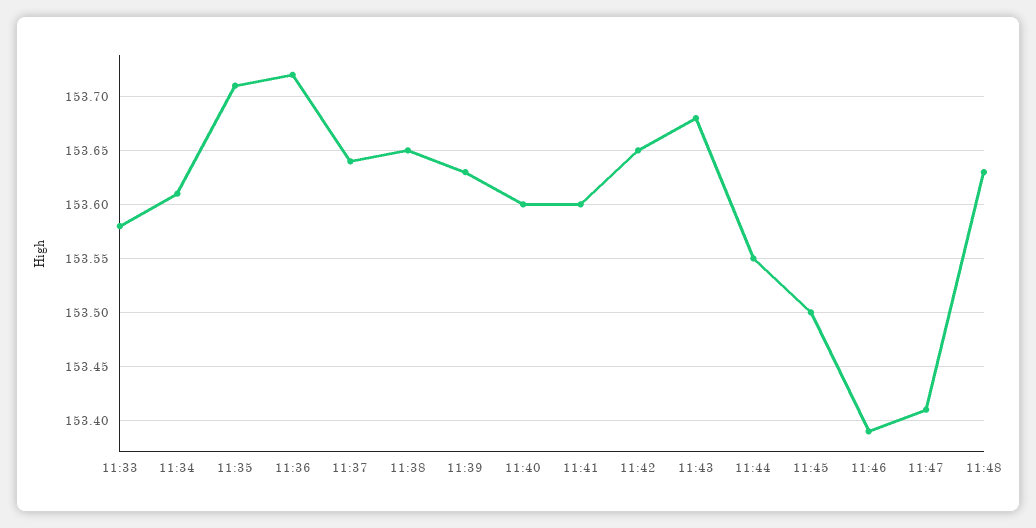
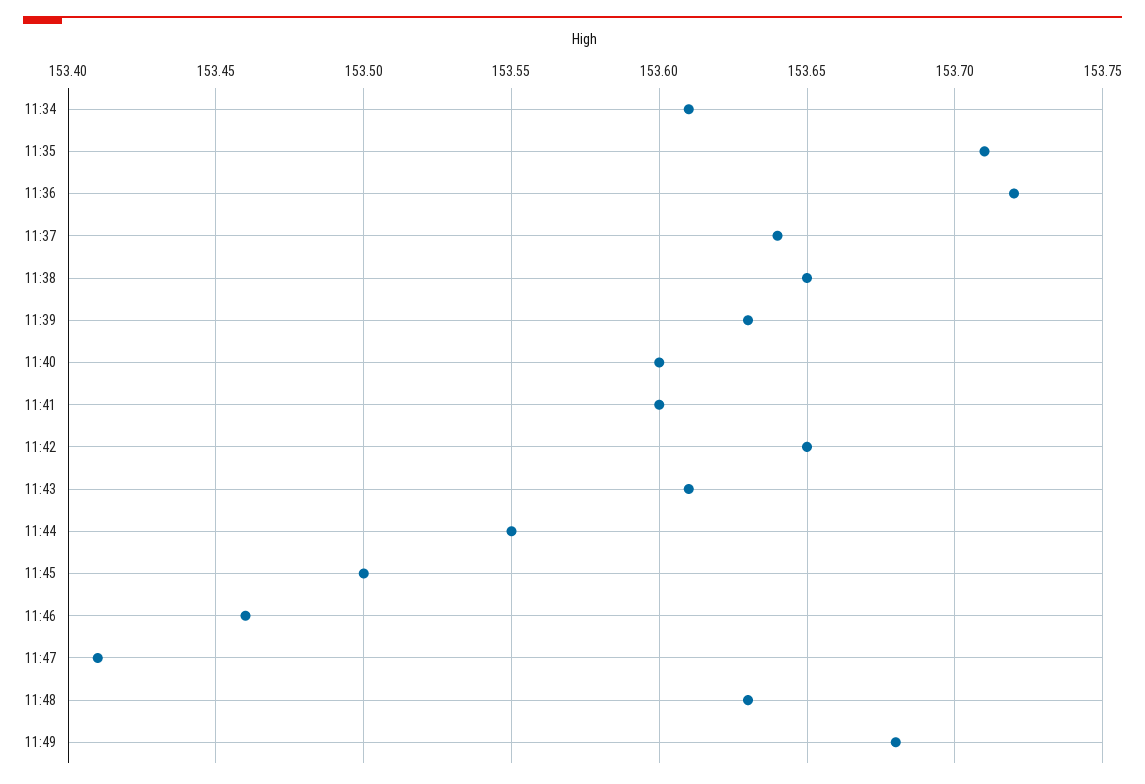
11:33: 153.58 -> none
11:43: 153.68 -> 153.61
11:46: 153.39 -> 153.46
11:49: none -> 153.68

